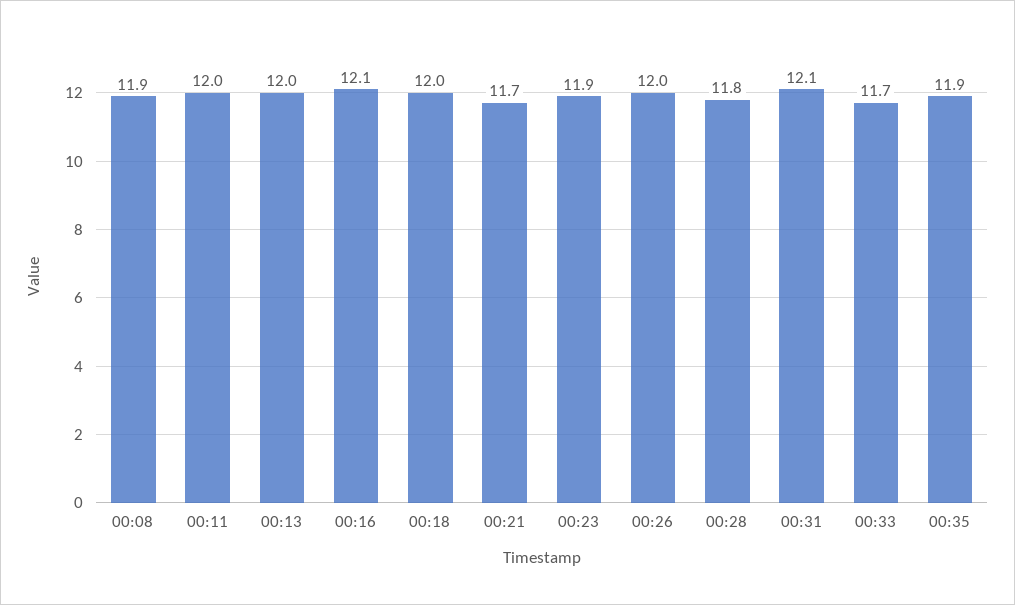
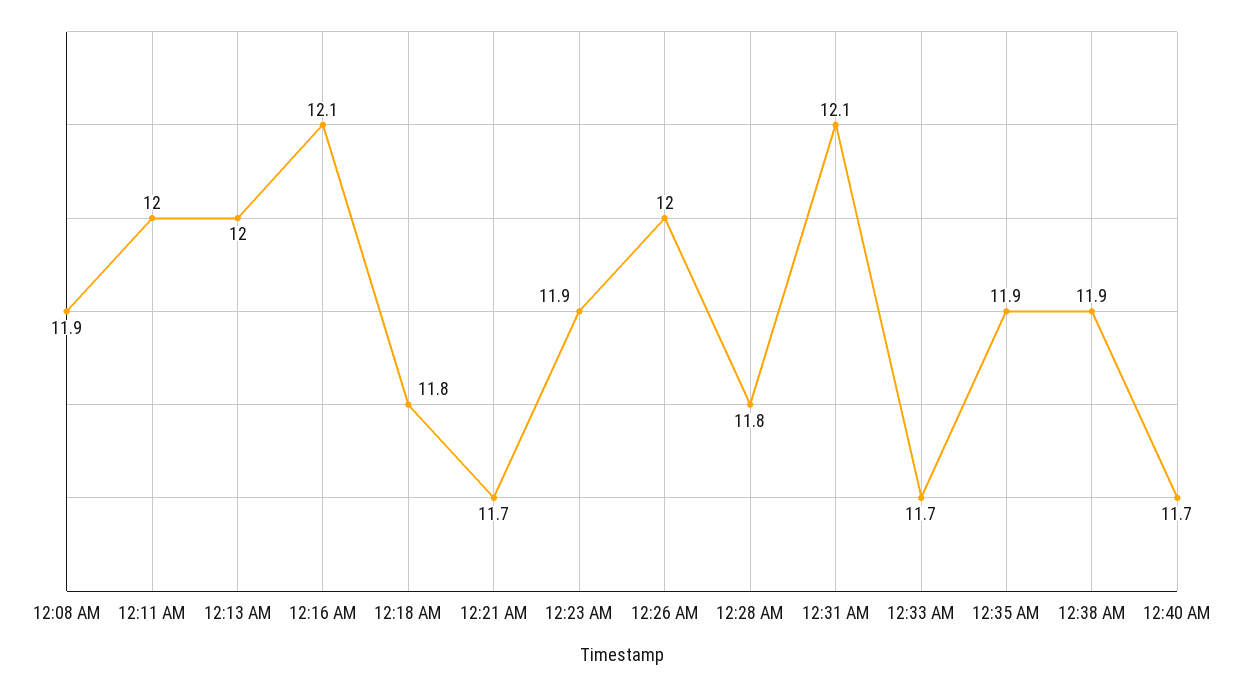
00:18: 12 -> 11.8
12:38 AM: none -> 11.9
12:40 AM: none -> 11.7

